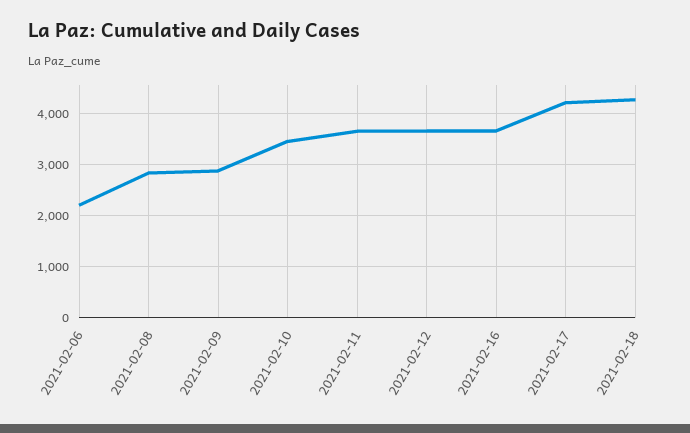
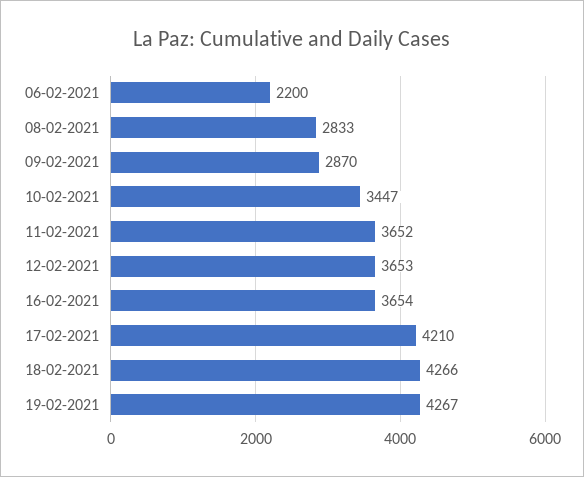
19-02-2021: none -> 4267

